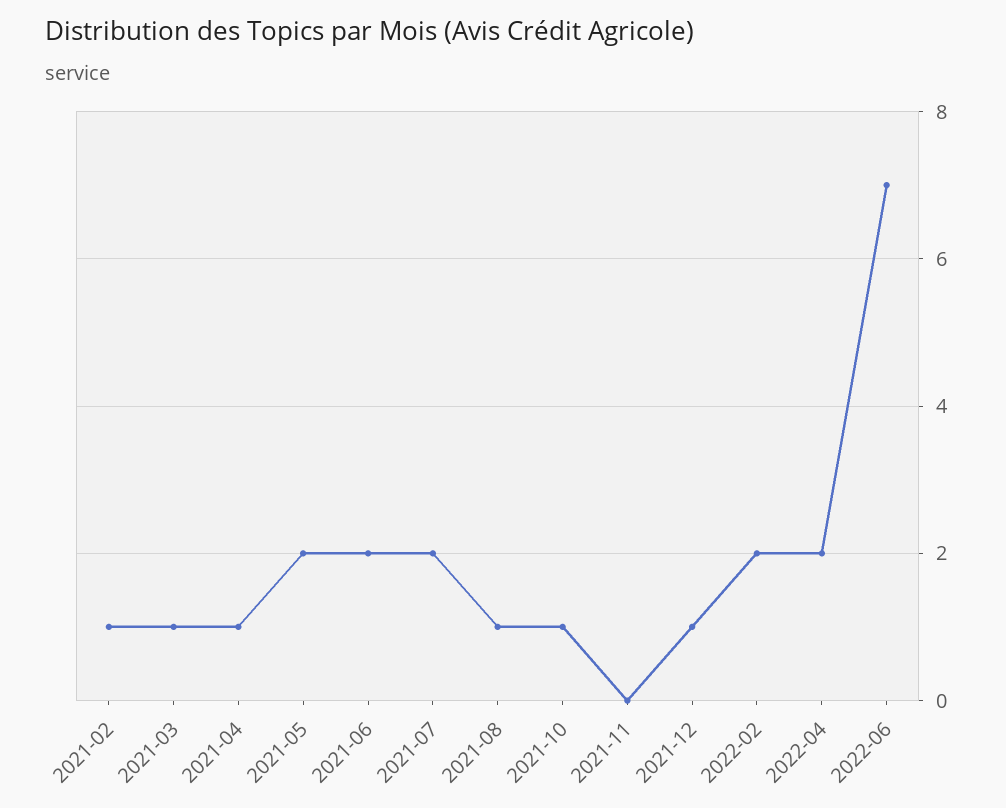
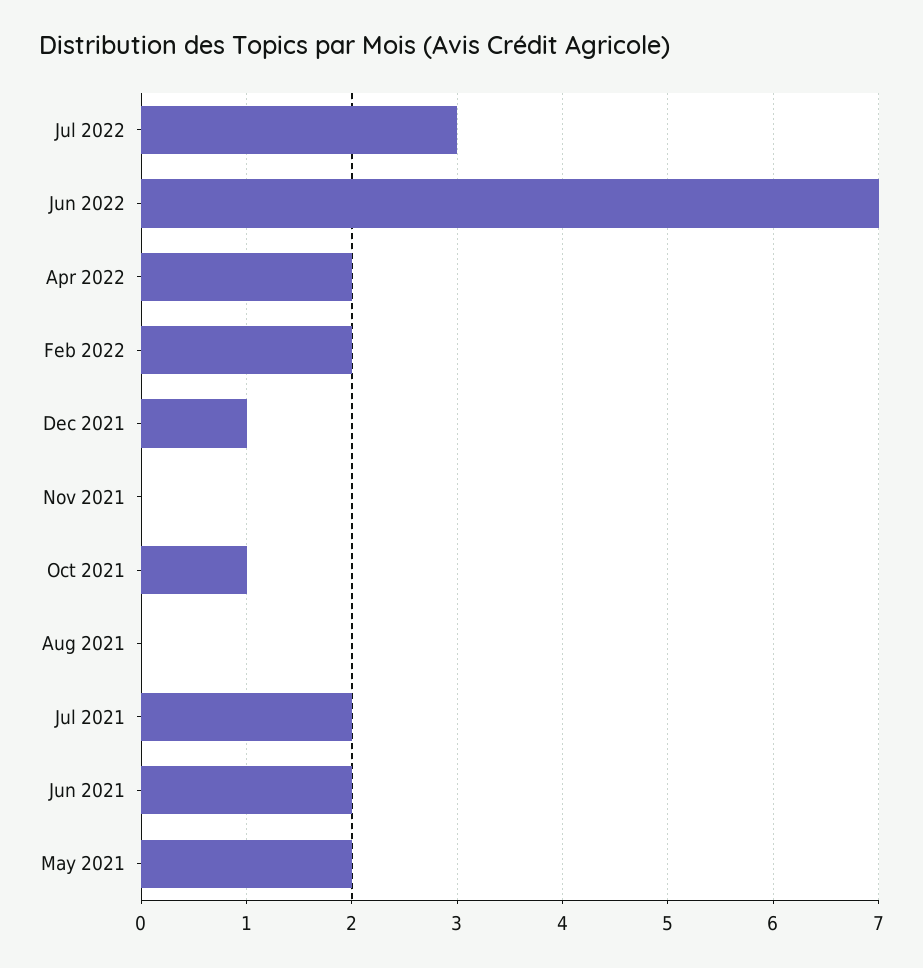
2021-02: 1 -> none
2021-03: 1 -> none
2021-04: 1 -> none
2021-08: 1 -> 0
Jul 2022: none -> 3

